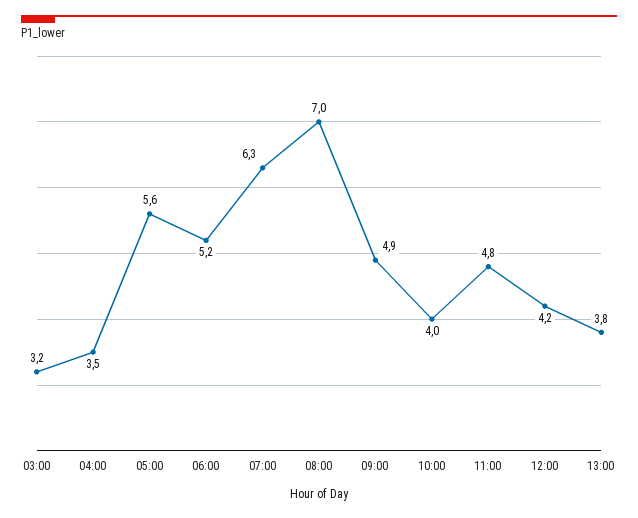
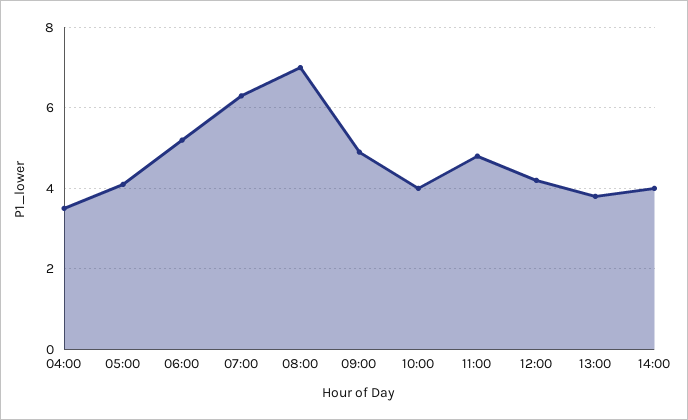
03:00: 3.2 -> none
05:00: 5.6 -> 4
14:00: none -> 4

